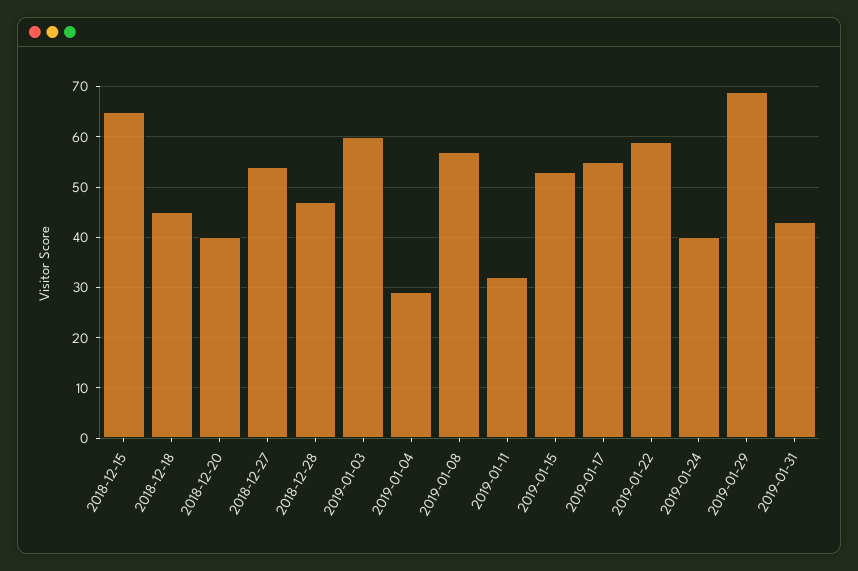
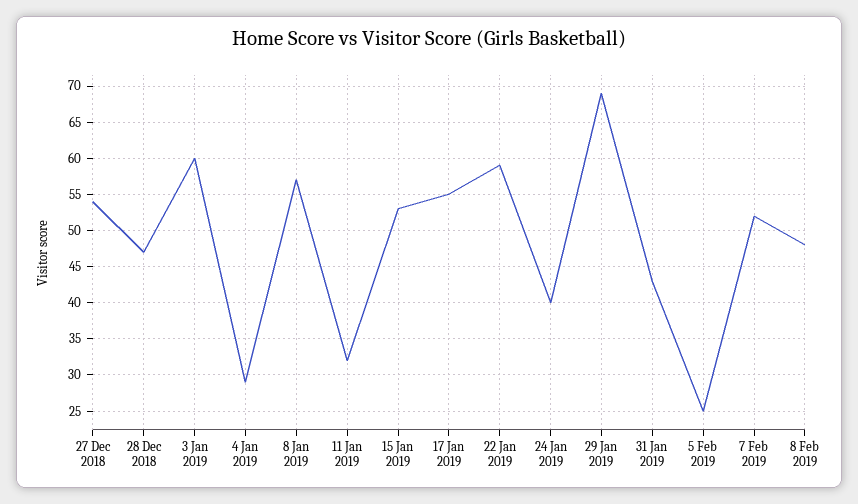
2018-12-15: 65 -> none
2018-12-18: 45 -> none
2018-12-20: 40 -> none
5 Feb 2019: none -> 25
7 Feb 2019: none -> 52
8 Feb 2019: none -> 48

